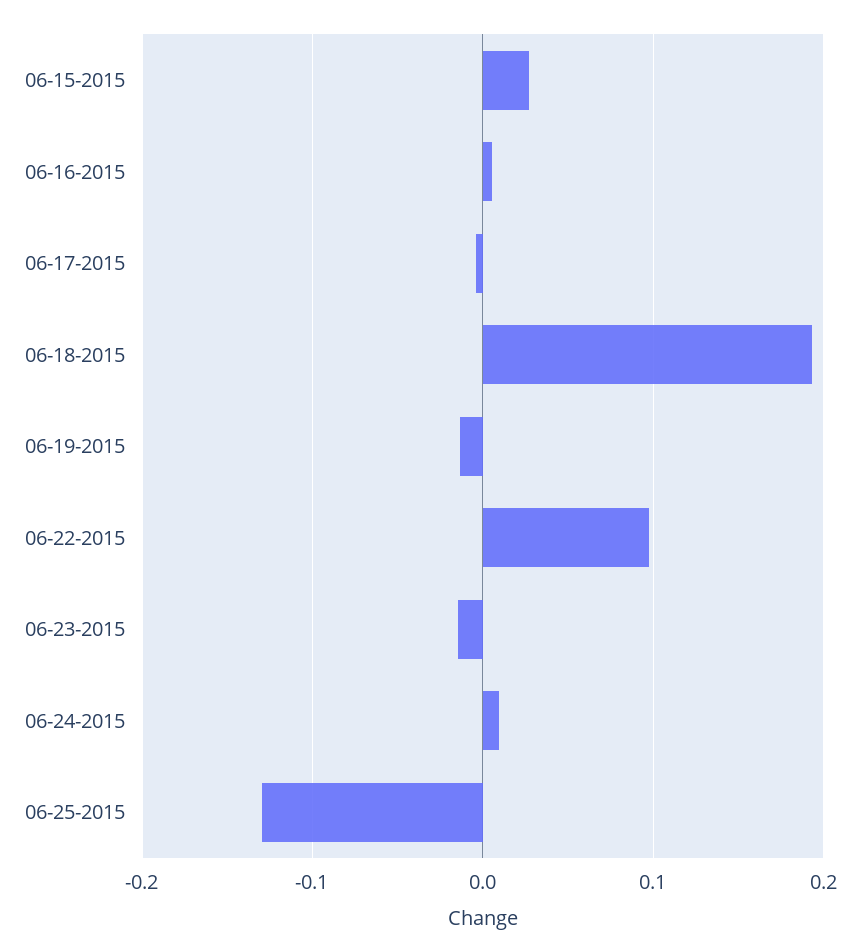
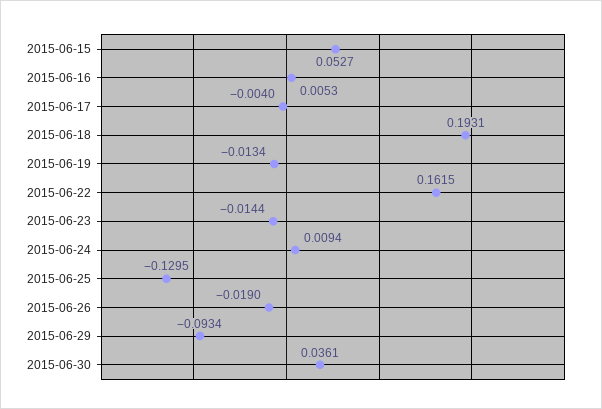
06-15-2015: 0.03 -> 0.0527
06-22-2015: 0.1 -> 0.1615
2015-06-26: none -> -0.019
2015-06-29: none -> -0.0934
2015-06-30: none -> 0.0361

